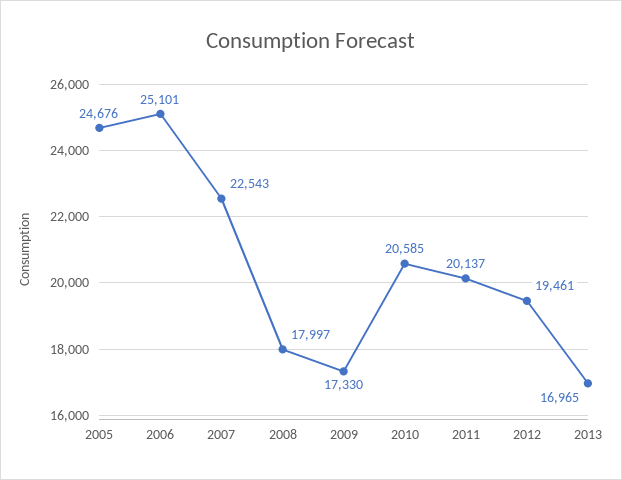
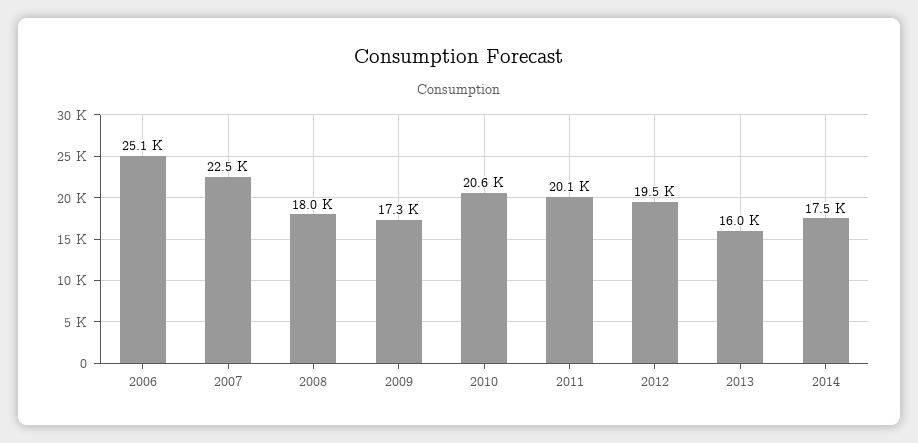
2005: 24676 -> none
2013: 16965 -> 16000
2014: none -> 17500

